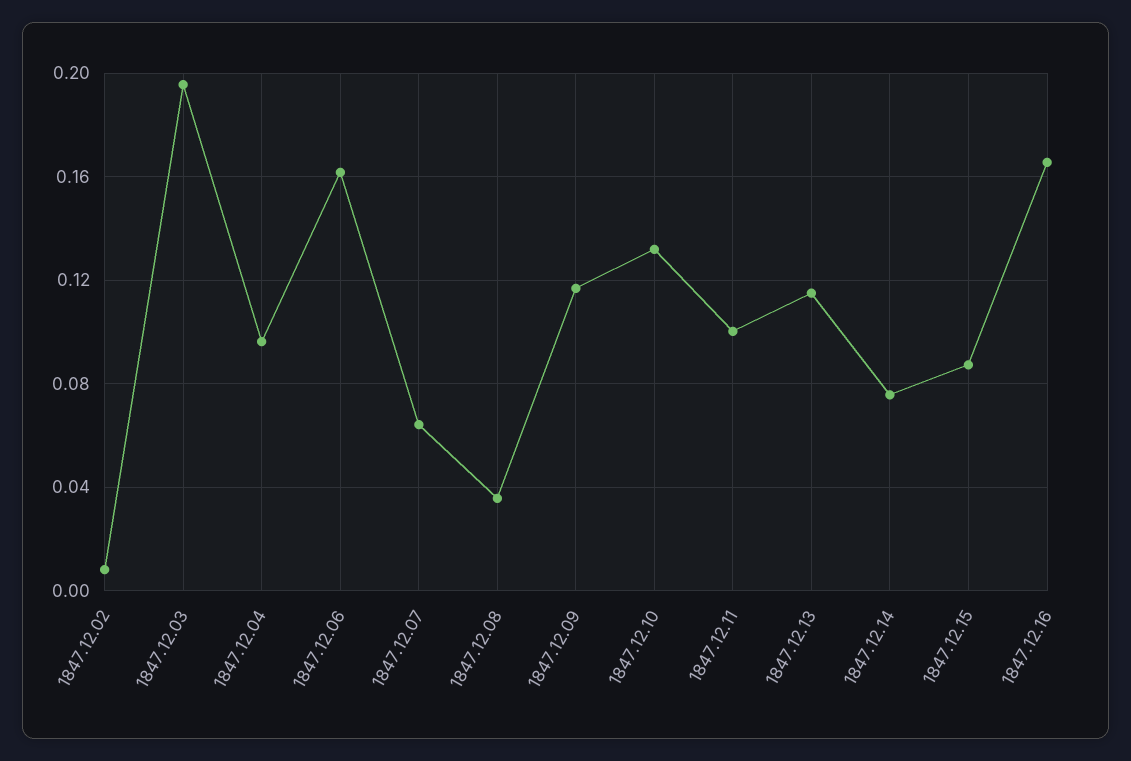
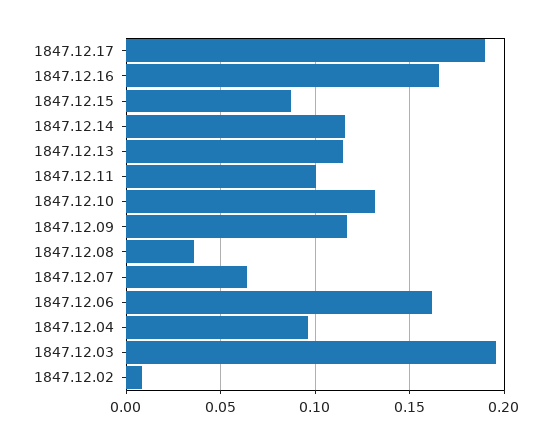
1847.12.14: 0.075 -> 0.115
1847.12.17: none -> 0.19

